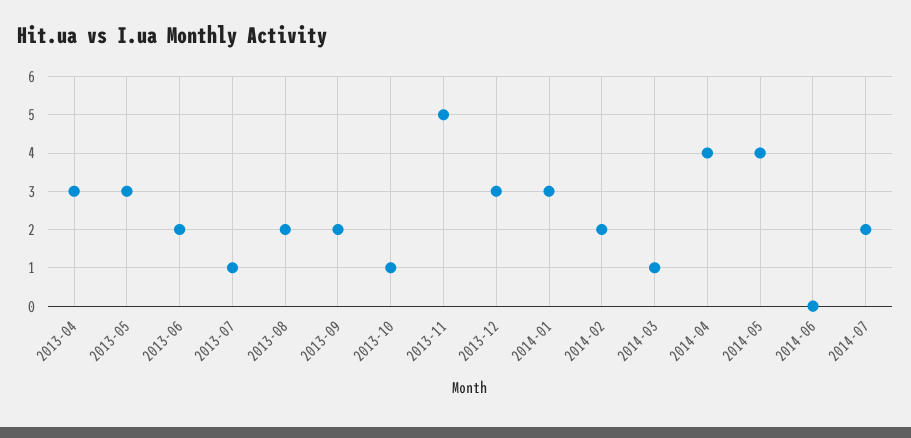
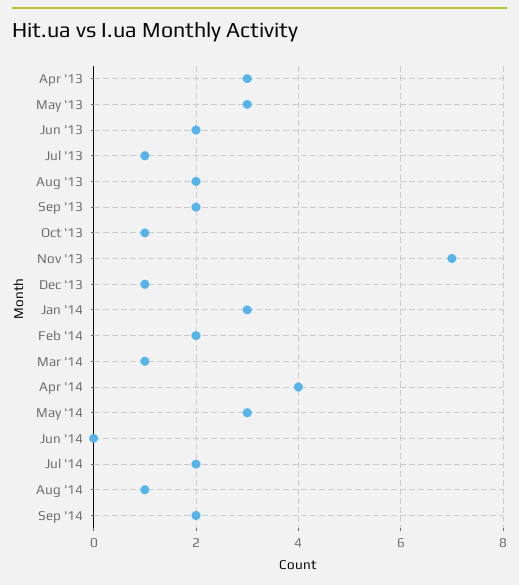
2013-11: 5 -> 7
2013-12: 3 -> 1
2014-05: 4 -> 3
Aug '14: none -> 1
Sep '14: none -> 2

